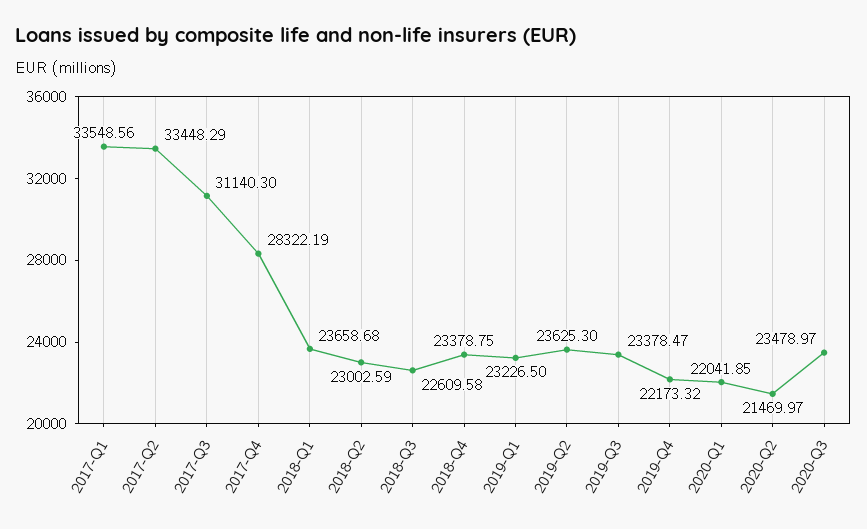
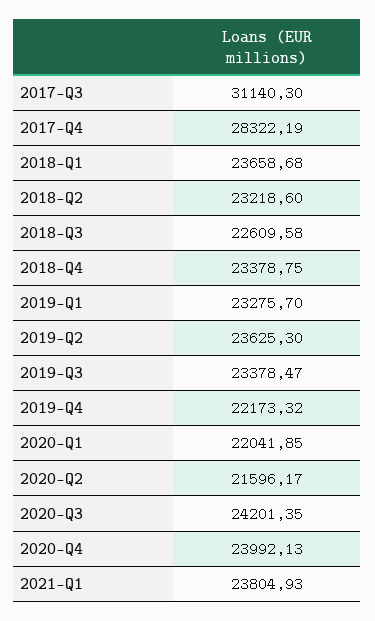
2017-Q1: 33548.56 -> none
2017-Q2: 33448.29 -> none
2018-Q2: 23002.59 -> 23218.6
2019-Q1: 23226.5 -> 23275.7
2020-Q2: 21469.97 -> 21596.17
2020-Q3: 23478.97 -> 24201.35
2020-Q4: none -> 23992.13
2021-Q1: none -> 23804.93

